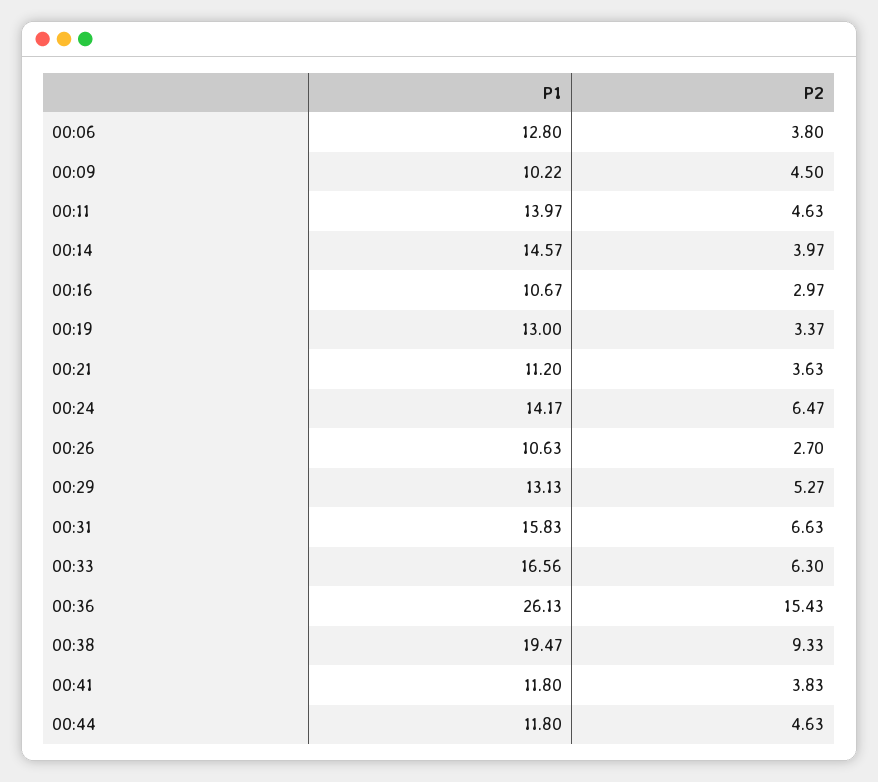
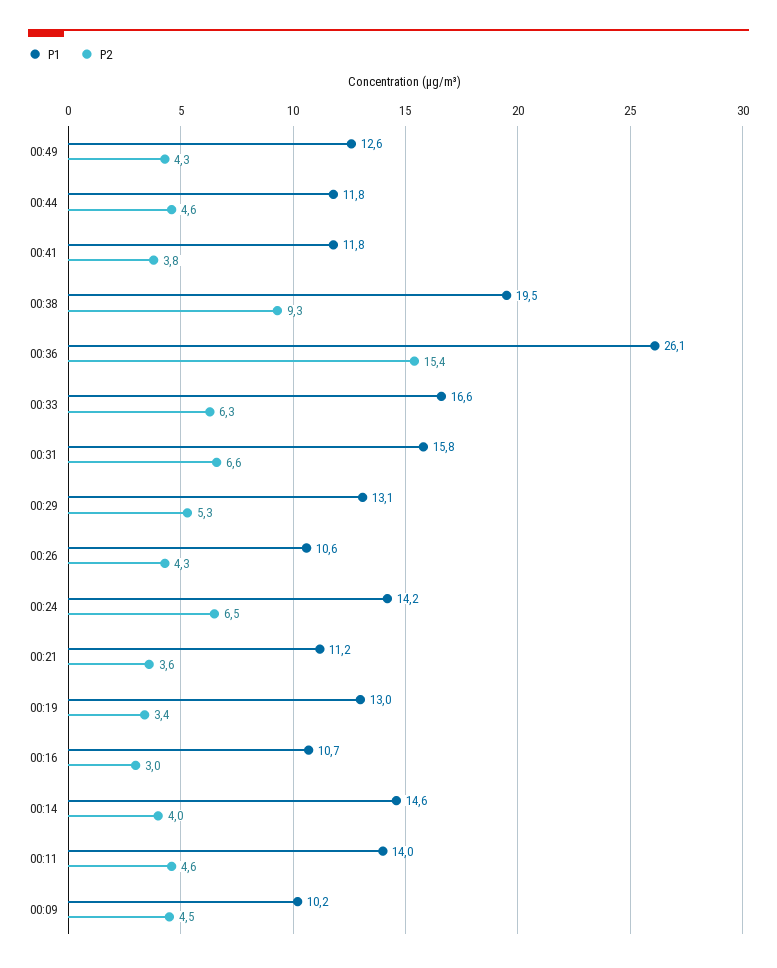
P1, 00:06: 12.8 -> none
P2, 00:06: 3.8 -> none
P2, 00:26: 2.7 -> 4.3
P1, 00:49: none -> 12.6
P2, 00:49: none -> 4.3

